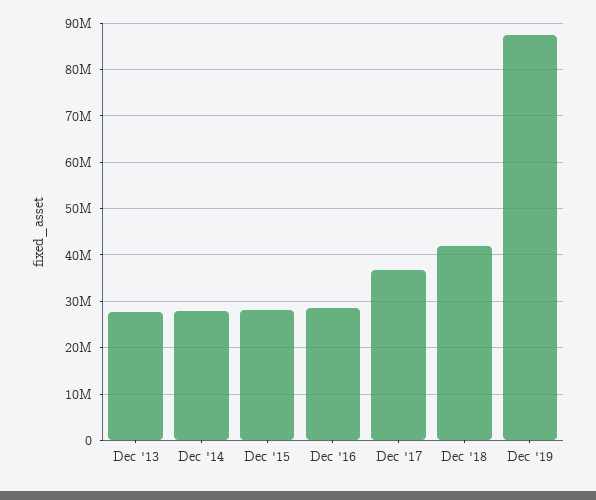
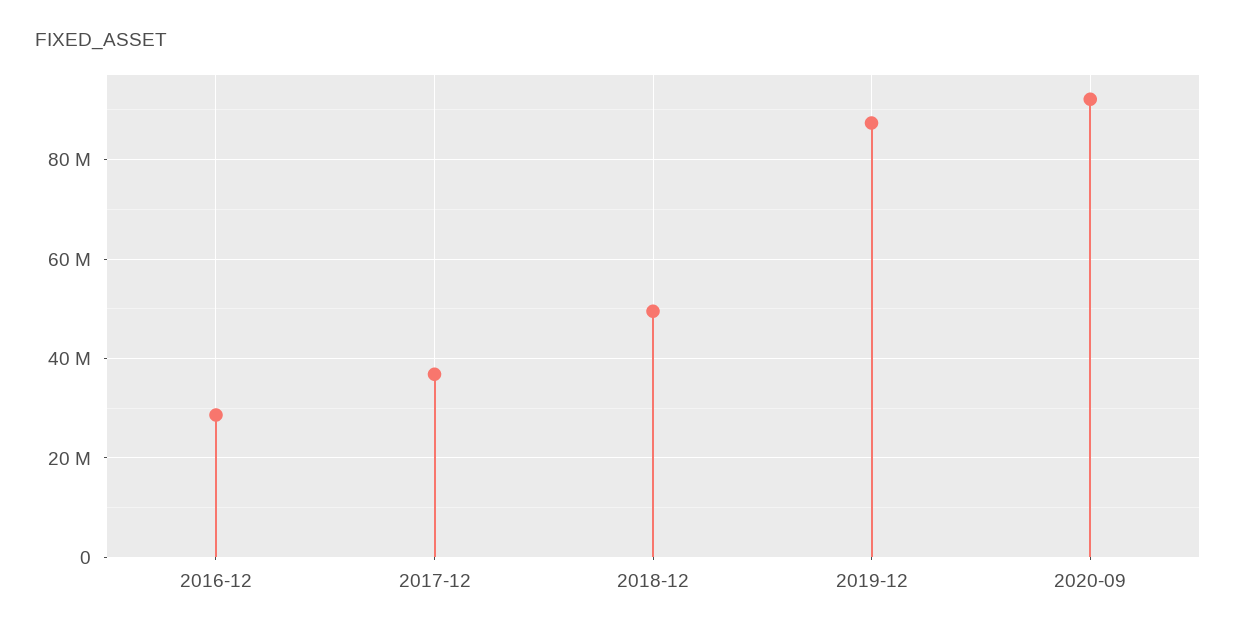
Dec '13: 28000000 -> none
Dec '14: 28000000 -> none
Dec '15: 28000000 -> none
Dec '18: 42000000 -> 50000000
2020-09: none -> 92000000

